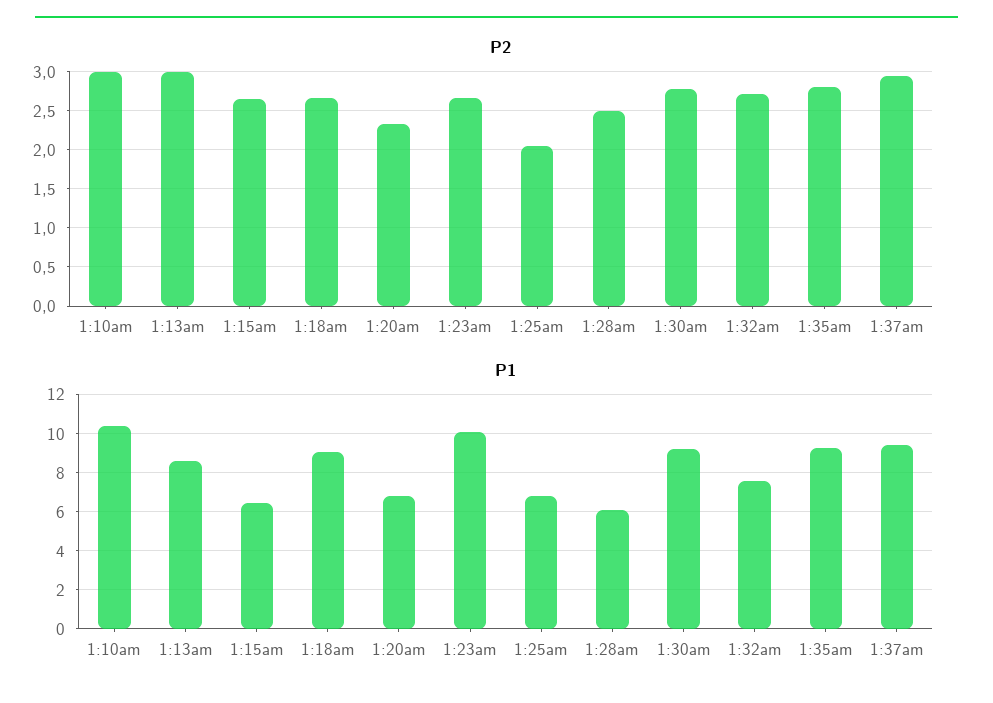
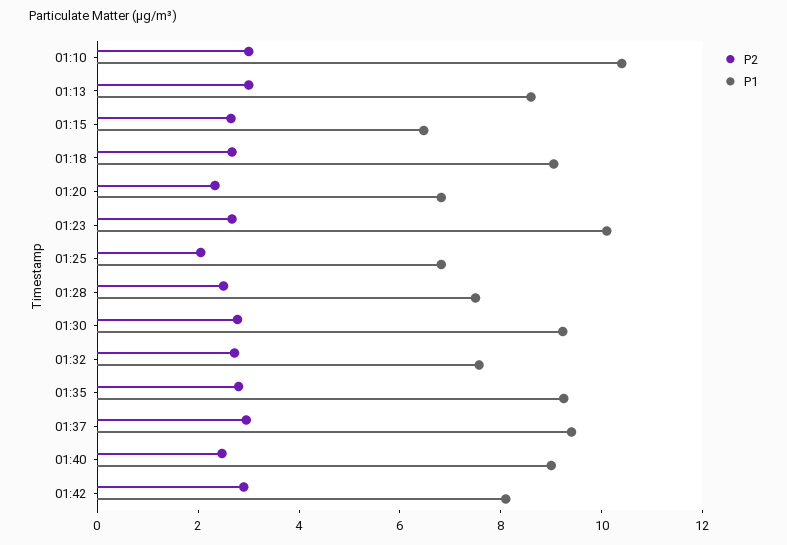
P1, 1:28am: 6 -> 7.5
P2, 01:40: none -> 2.5
P1, 01:40: none -> 9
P2, 01:42: none -> 3
P1, 01:42: none -> 8

